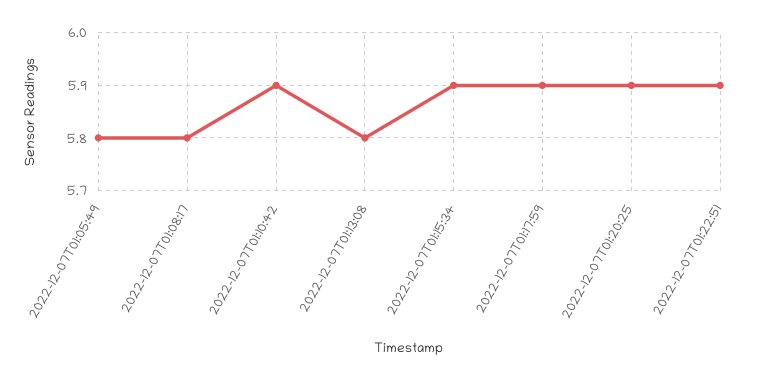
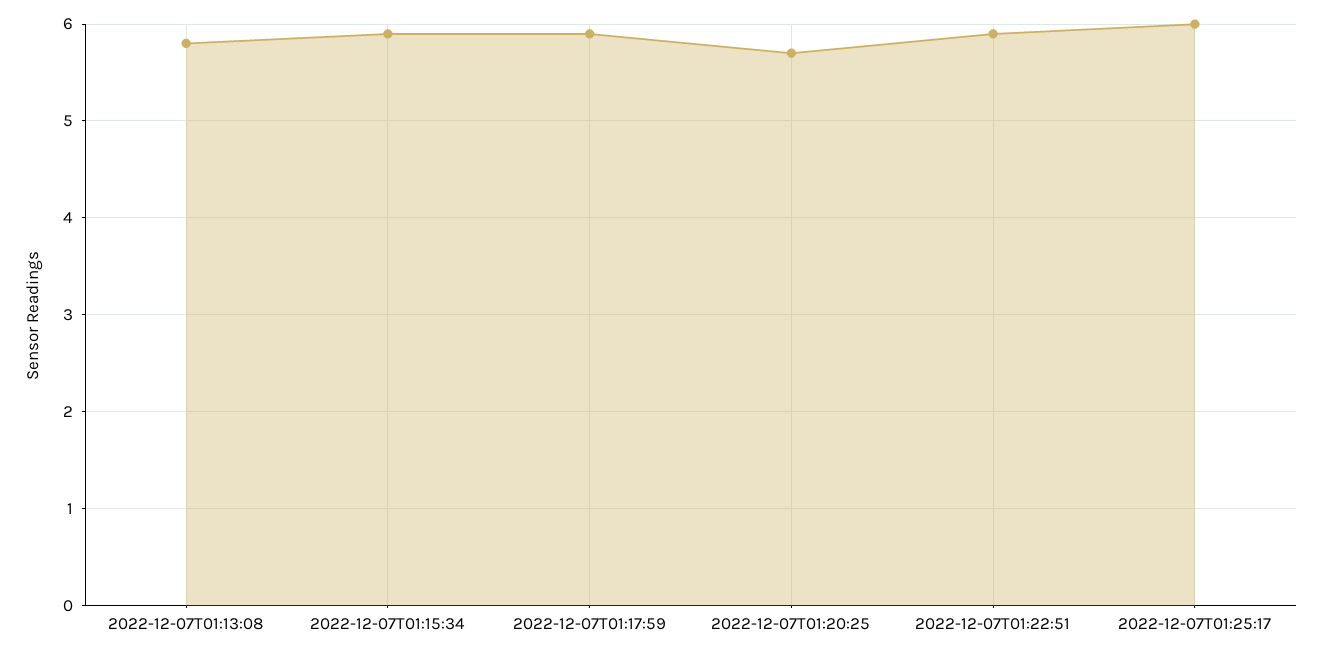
2022-12-07T01:05:49: 5.8 -> none
2022-12-07T01:08:17: 5.8 -> none
2022-12-07T01:10:42: 5.9 -> none
2022-12-07T01:20:25: 5.9 -> 5.7
2022-12-07T01:25:17: none -> 6

